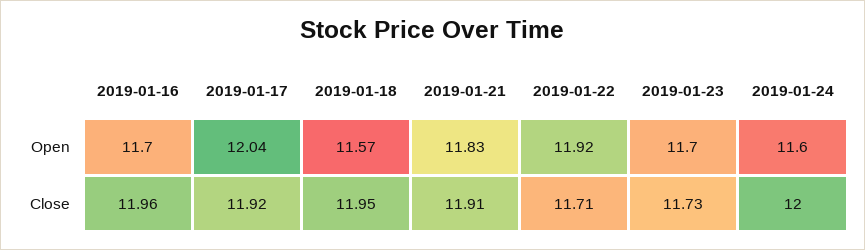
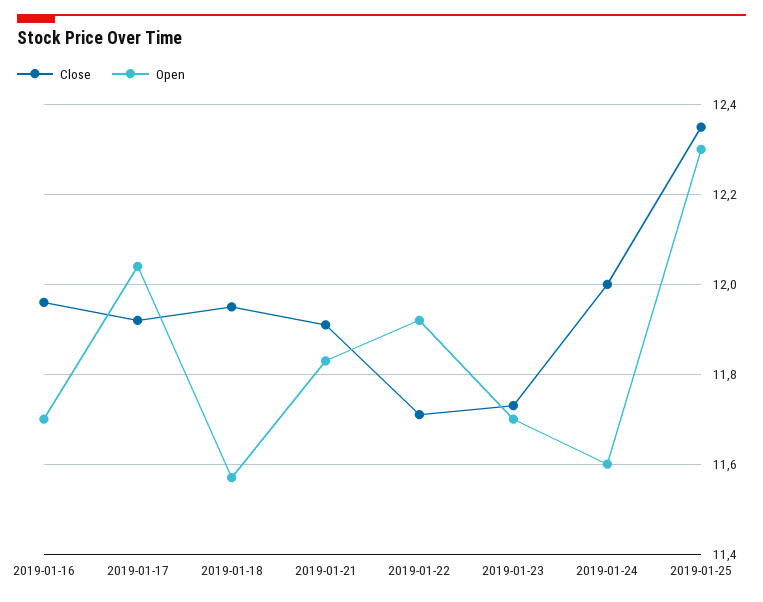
Close, 2019-01-25: none -> 12.35
Open, 2019-01-25: none -> 12.3

